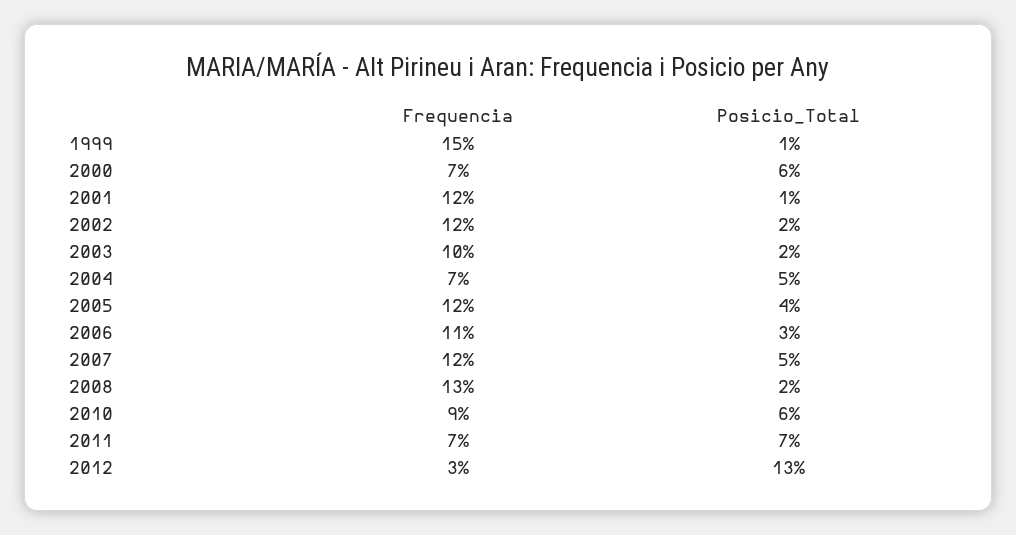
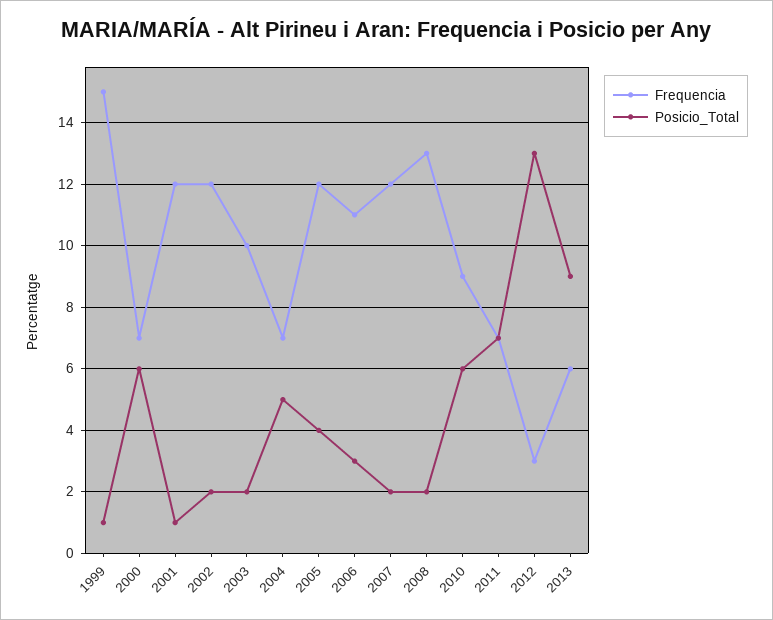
Posicio_Total, 2007: 5 -> 2
Frequencia, 2013: none -> 6
Posicio_Total, 2013: none -> 9

